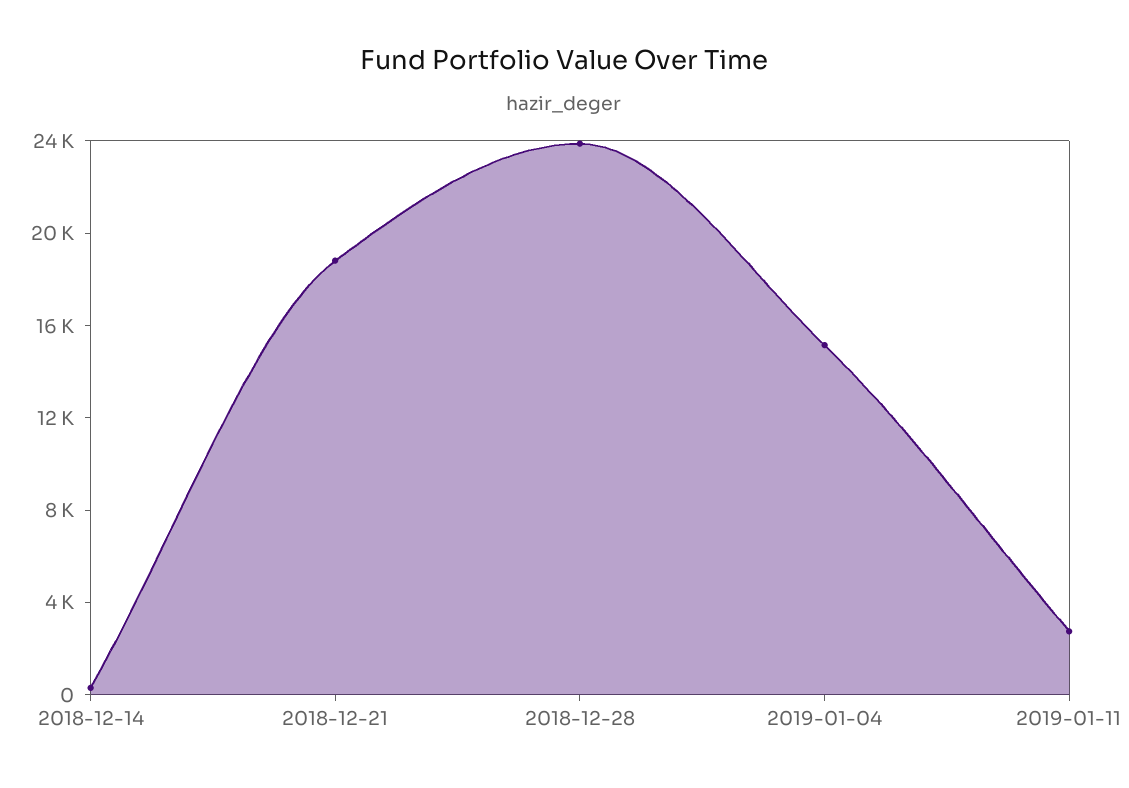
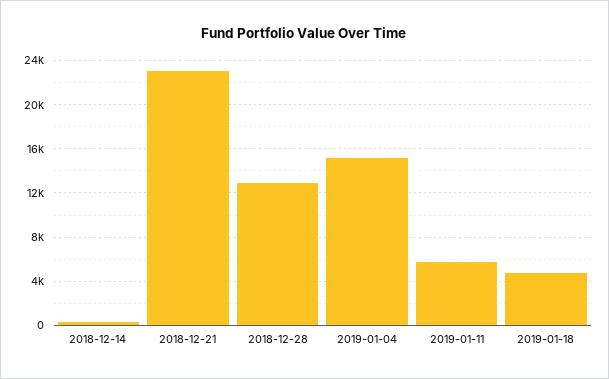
2018-12-21: 19000 -> 23000
2018-12-28: 24000 -> 13000
2019-01-11: 3000 -> 6000
2019-01-18: none -> 5000

